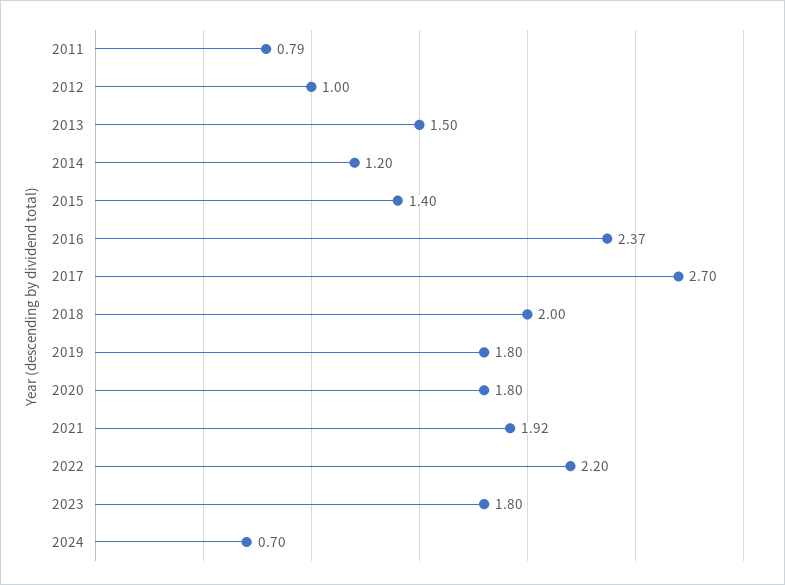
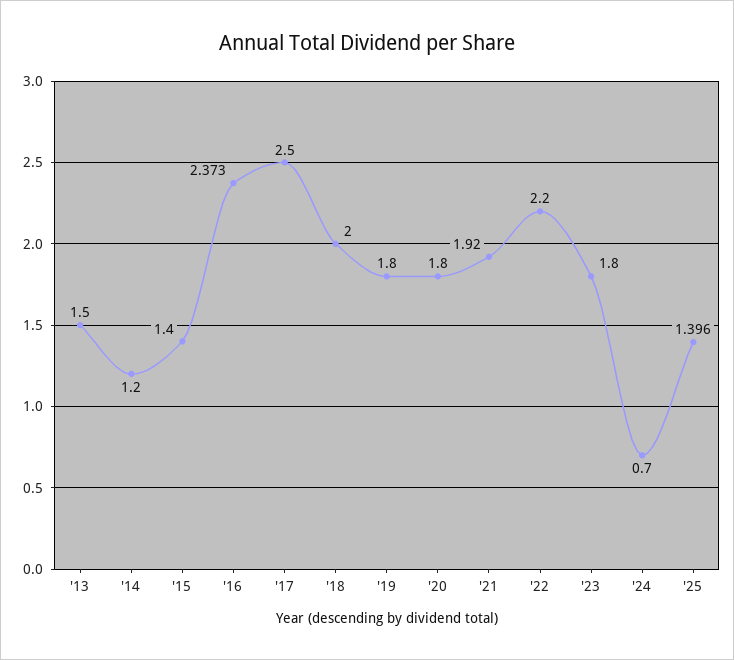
2011: 0.79 -> none
2012: 1 -> none
2017: 2.7 -> 2.5
'25: none -> 1.396

